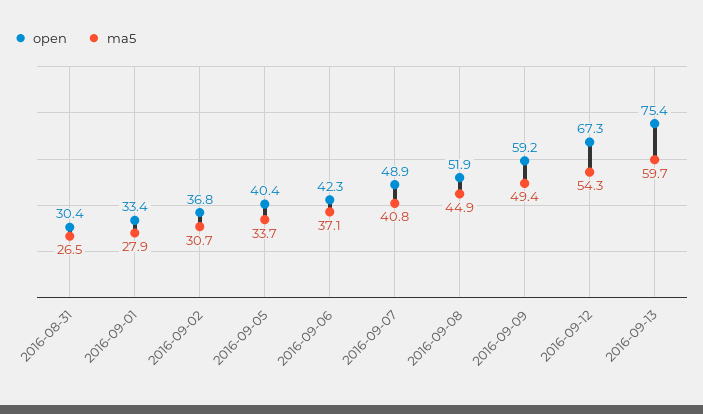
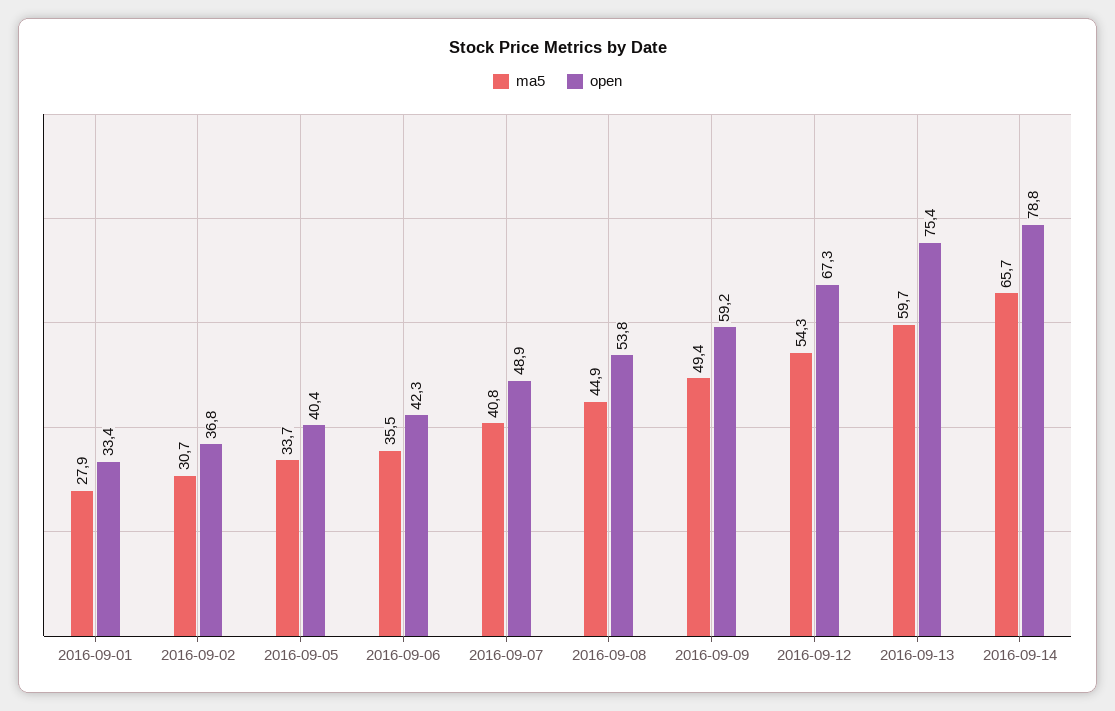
open, 2016-08-31: 30.4 -> none
ma5, 2016-08-31: 26.5 -> none
ma5, 2016-09-06: 37.1 -> 35.5
open, 2016-09-08: 51.9 -> 53.8
ma5, 2016-09-14: none -> 65.7
open, 2016-09-14: none -> 78.8

